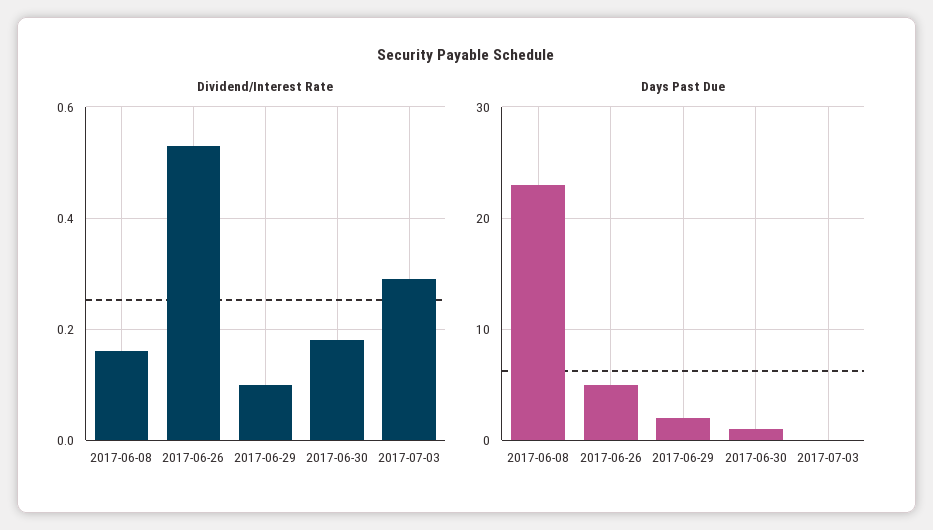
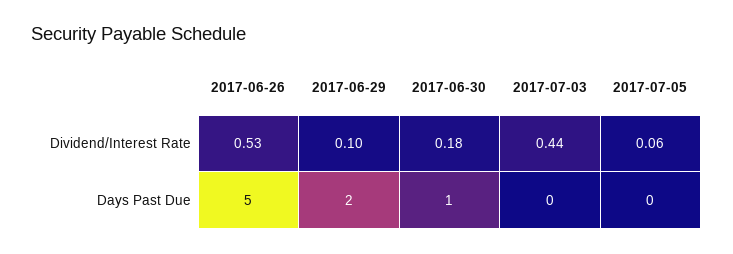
Dividend/Interest Rate, 2017-06-08: 0.15 -> none
Dividend/Interest Rate, 2017-07-03: 0.3 -> 0.44
Days Past Due, 2017-06-08: 23 -> none
Dividend/Interest Rate, 2017-07-05: none -> 0.06
Days Past Due, 2017-07-05: none -> 0

